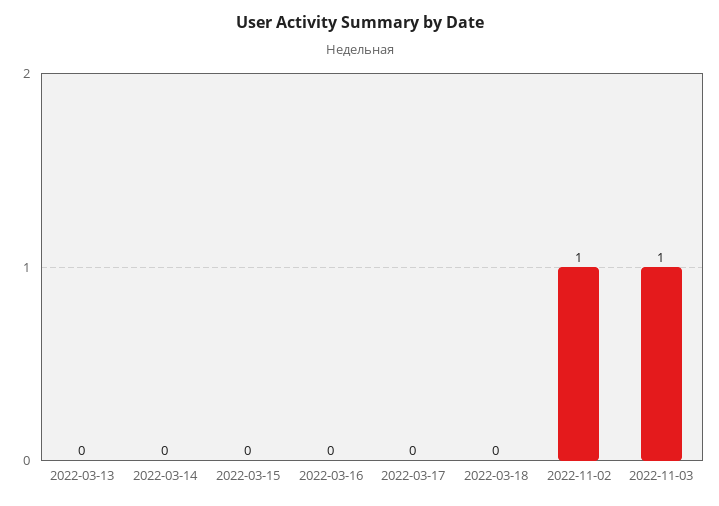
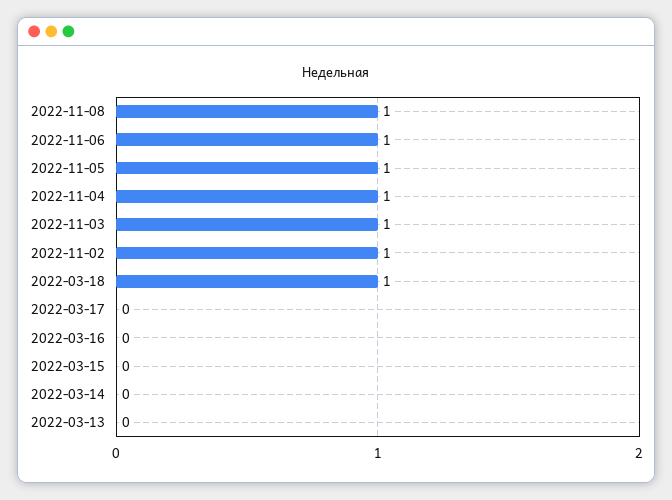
2022-03-18: 0 -> 1
2022-11-08: none -> 1
2022-11-06: none -> 1
2022-11-05: none -> 1
2022-11-04: none -> 1

